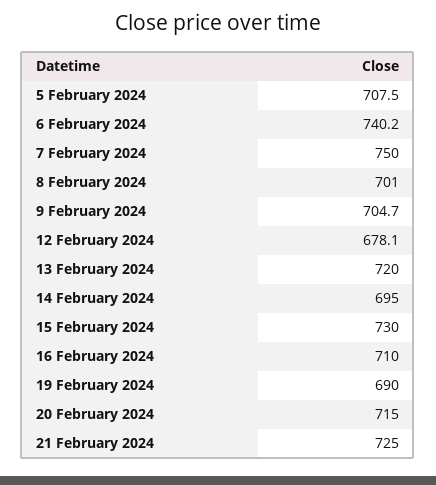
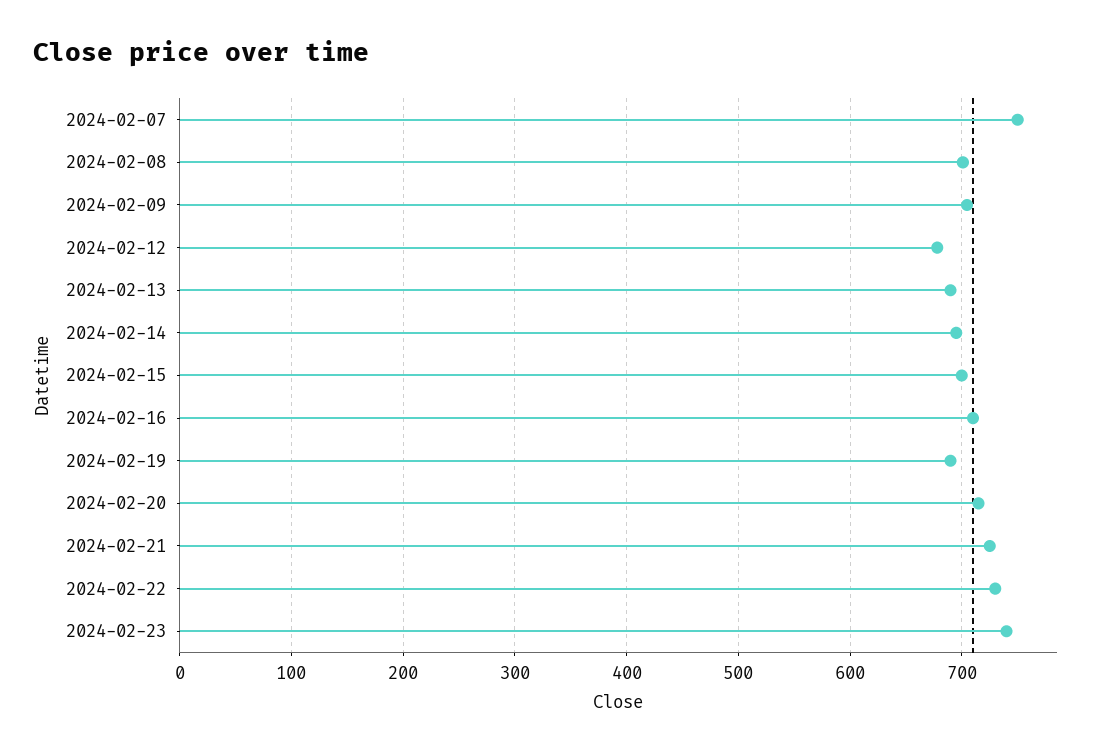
5 February 2024: 707.5 -> none
6 February 2024: 740.2 -> none
13 February 2024: 720 -> 690
15 February 2024: 730 -> 700
2024-02-22: none -> 730
2024-02-23: none -> 740

